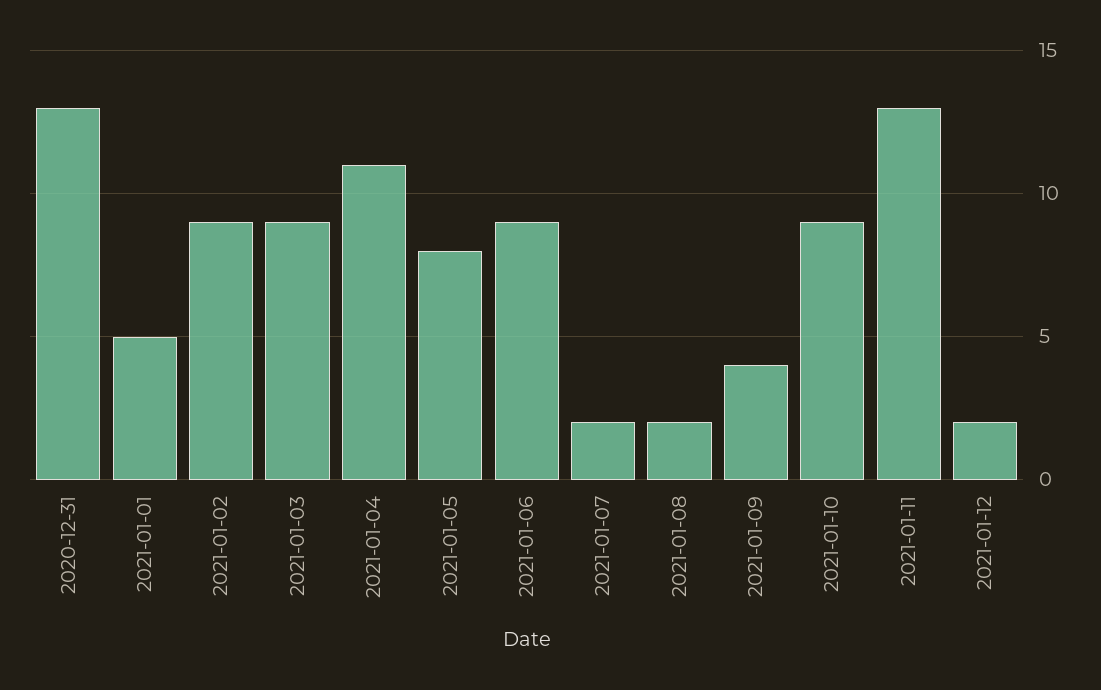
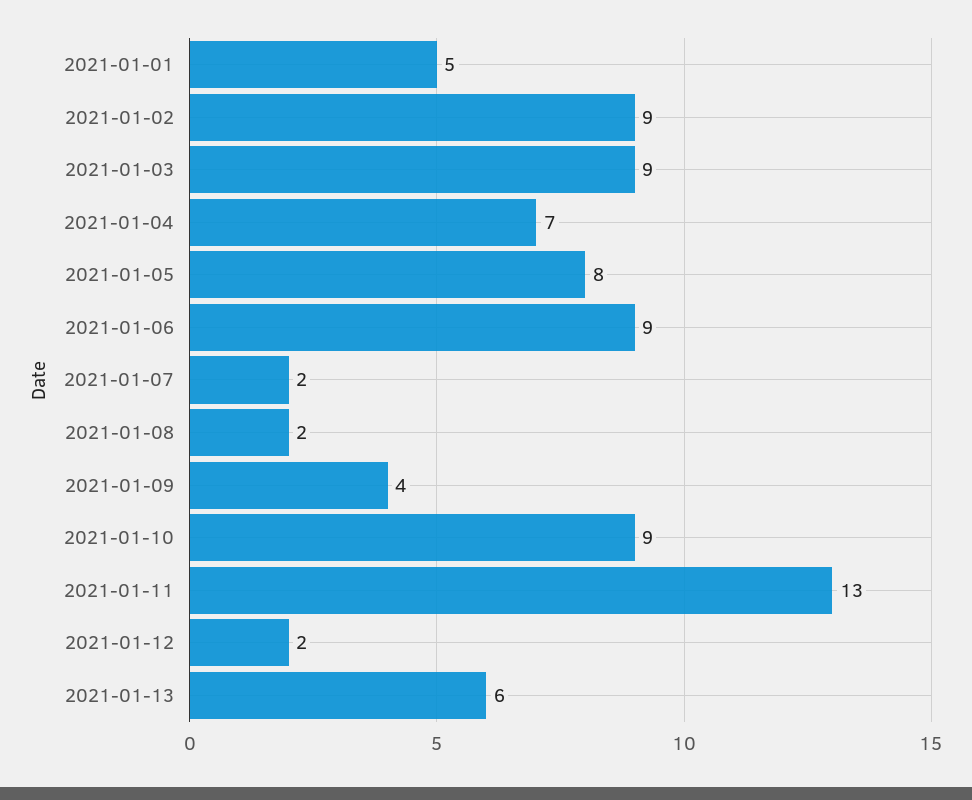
2020-12-31: 13 -> none
2021-01-04: 11 -> 7
2021-01-13: none -> 6

